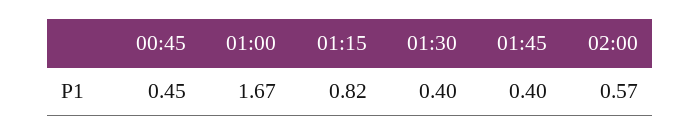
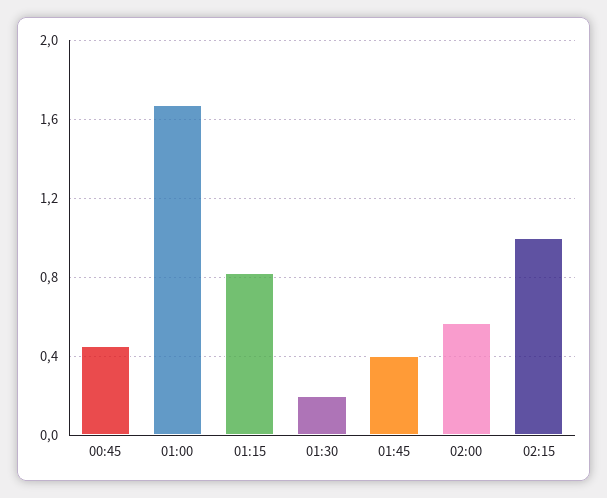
01:30: 0.4 -> 0.2
02:15: none -> 1

